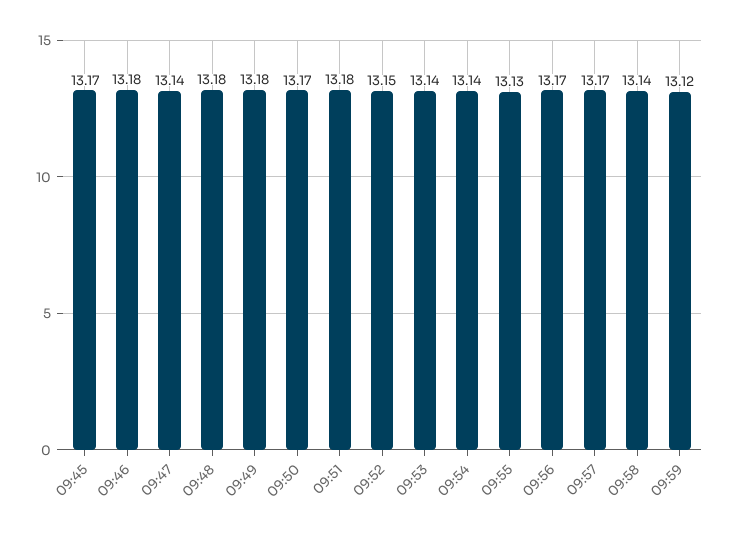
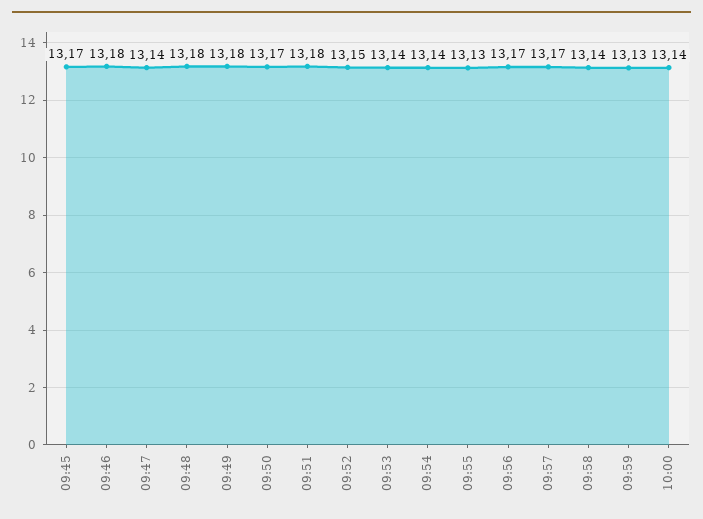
09:59: 13.12 -> 13.13
10:00: none -> 13.14

